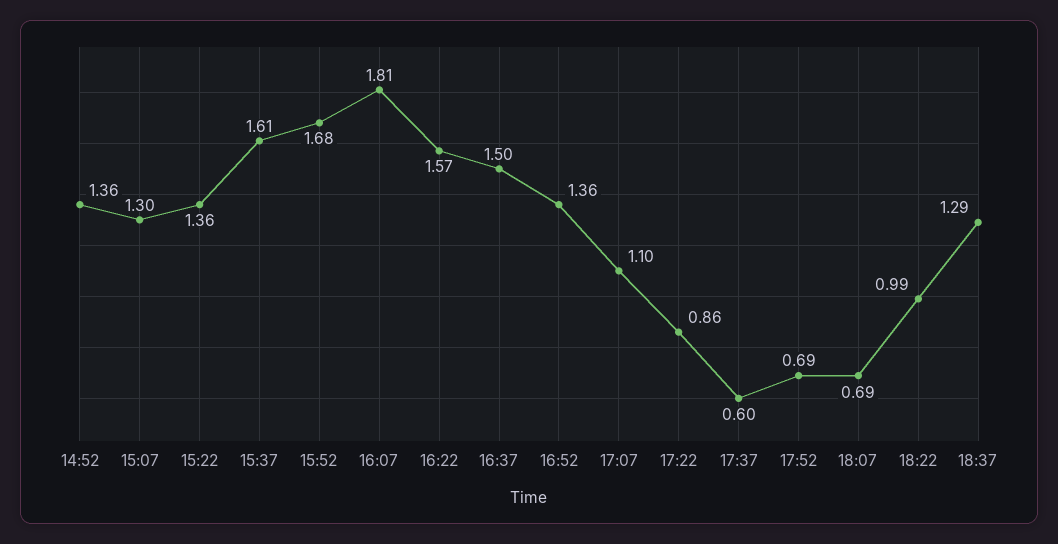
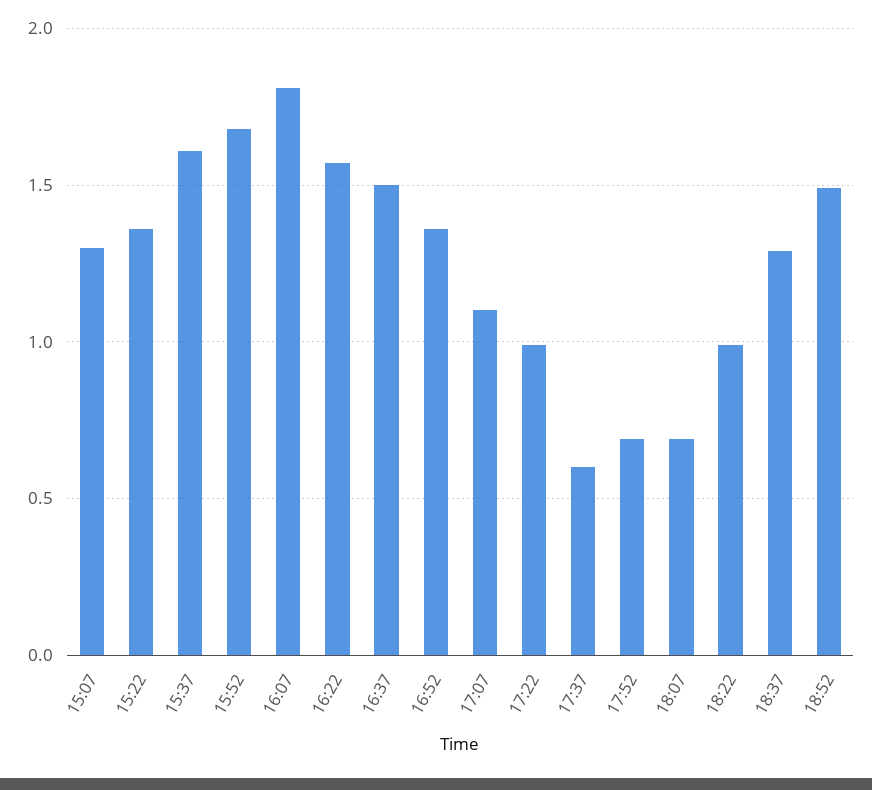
14:52: 1.36 -> none
17:22: 0.86 -> 1
18:52: none -> 1.5

